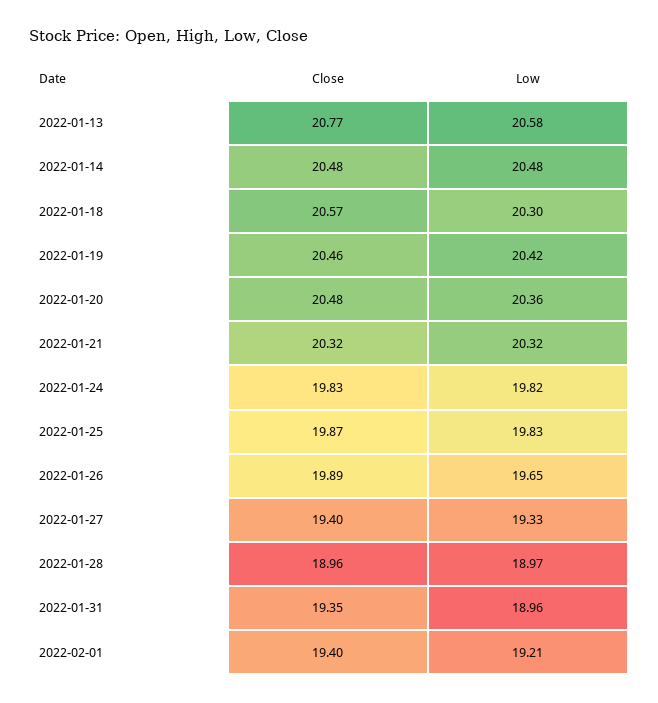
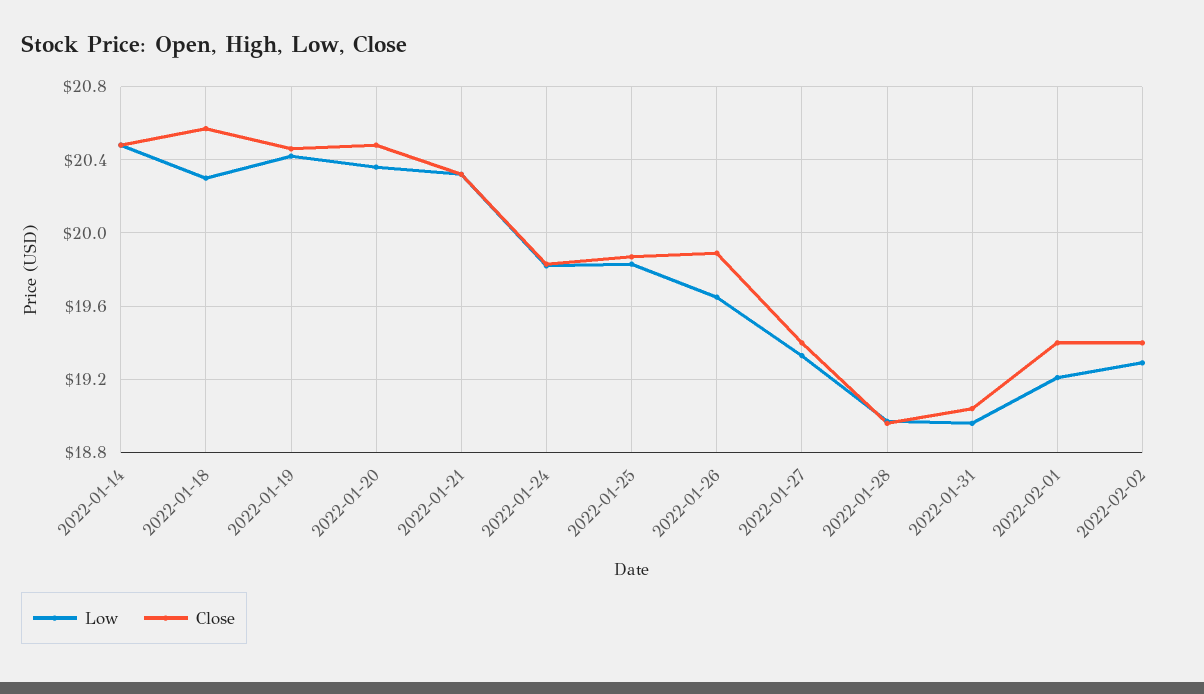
Close, 2022-01-13: 20.77 -> none
Low, 2022-01-13: 20.58 -> none
Close, 2022-01-31: 19.35 -> 19.05
Low, 2022-02-02: none -> 19.3
Close, 2022-02-02: none -> 19.4

